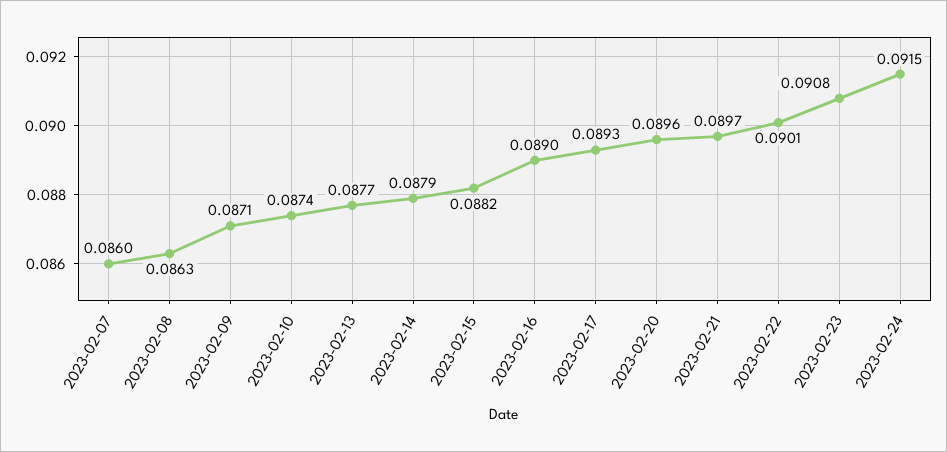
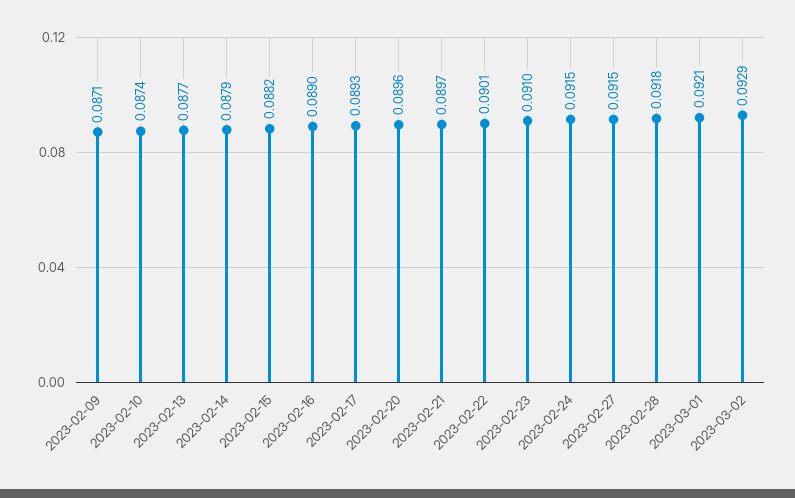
2023-02-07: 0.086 -> none
2023-02-08: 0.0863 -> none
2023-02-23: 0.0908 -> 0.091
2023-02-27: none -> 0.0915
2023-02-28: none -> 0.0918
2023-03-01: none -> 0.0921
2023-03-02: none -> 0.0929

